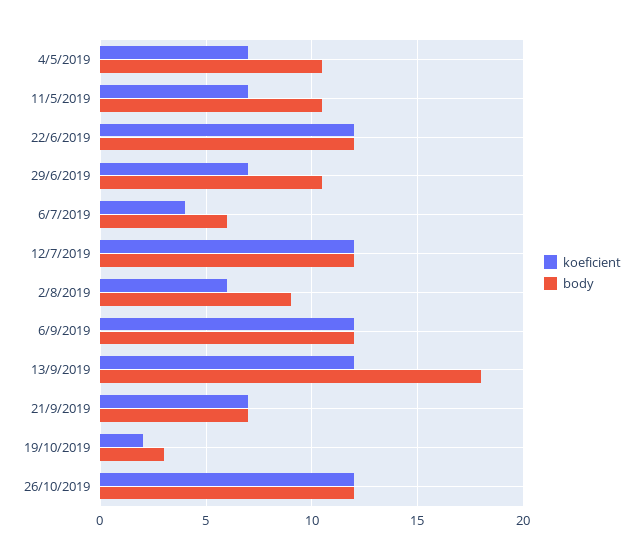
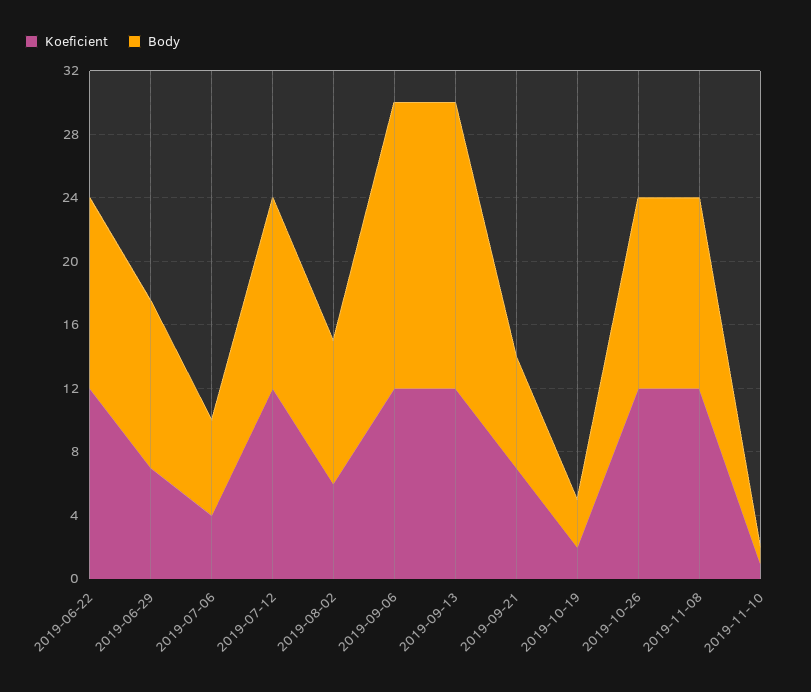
koeficient, 4/5/2019: 7 -> none
body, 4/5/2019: 10.5 -> none
koeficient, 11/5/2019: 7 -> none
body, 11/5/2019: 10.5 -> none
body, 6/9/2019: 12 -> 18
koeficient, 2019-11-08: none -> 12
body, 2019-11-08: none -> 12
koeficient, 2019-11-10: none -> 1
body, 2019-11-10: none -> 1

